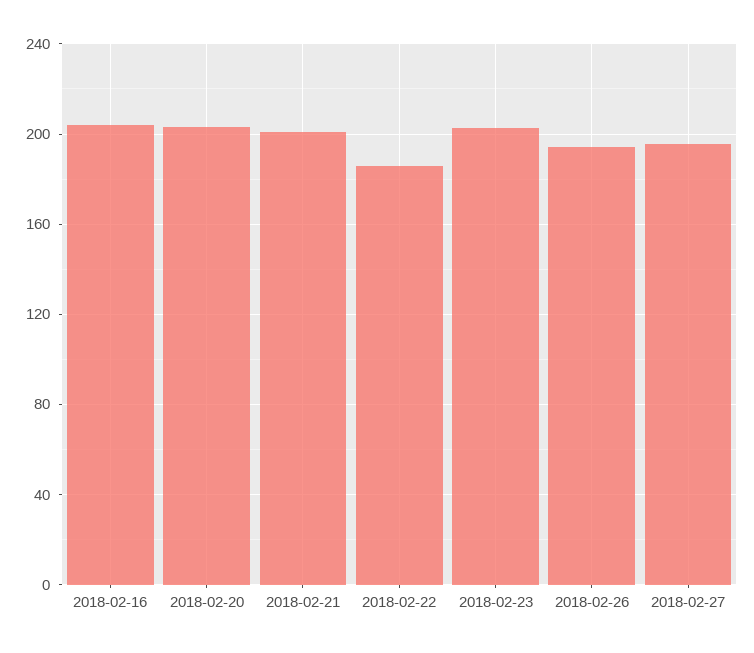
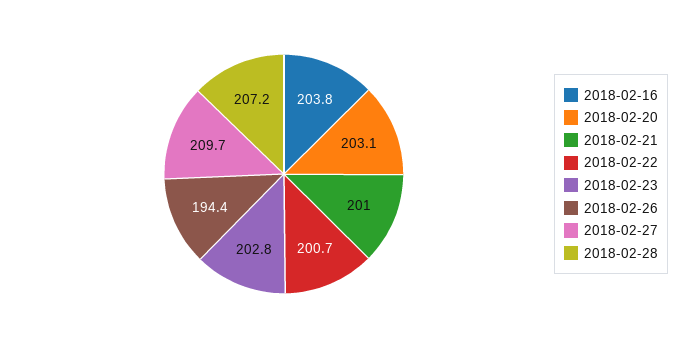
2018-02-22: 185 -> 200.7
2018-02-27: 195 -> 209.7
2018-02-28: none -> 207.2

